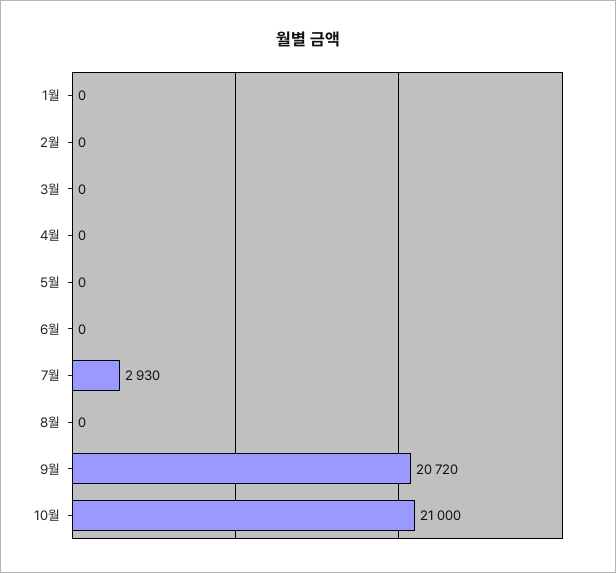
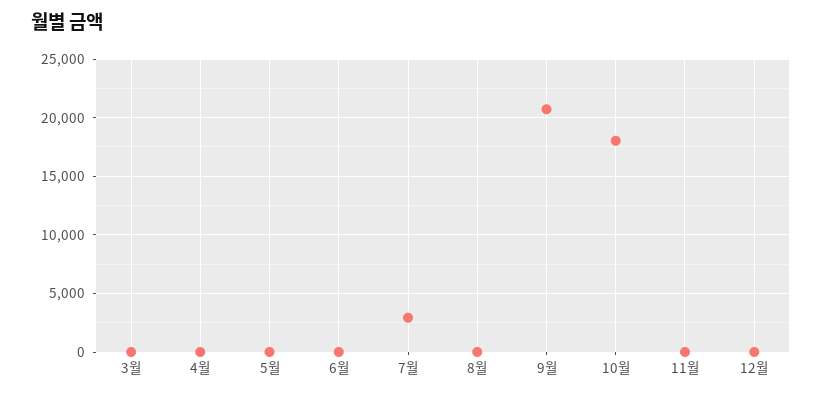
1월: 0 -> none
2월: 0 -> none
10월: 21000 -> 18000
11월: none -> 0
12월: none -> 0

